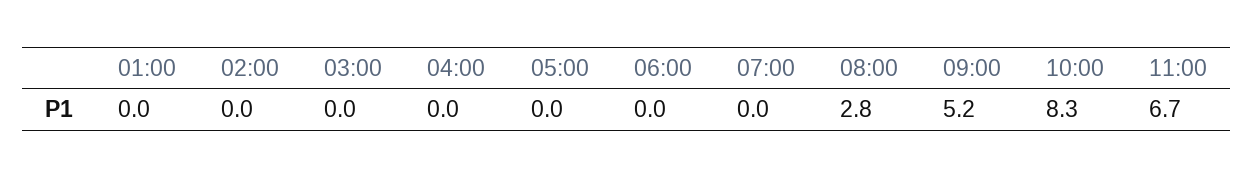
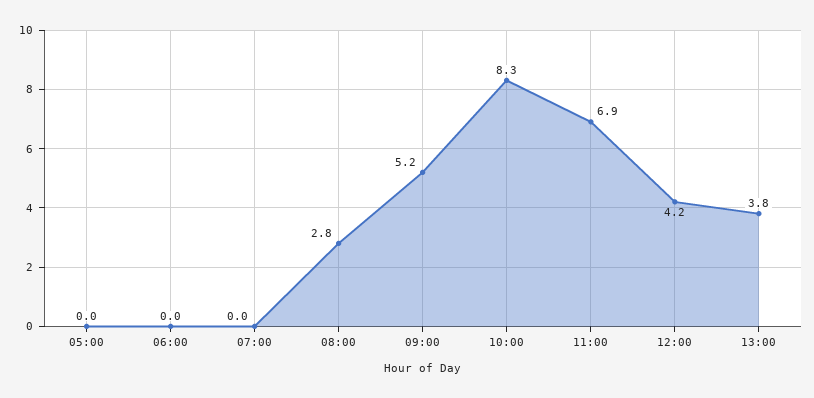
01:00: 0 -> none
02:00: 0 -> none
03:00: 0 -> none
04:00: 0 -> none
11:00: 6.7 -> 6.9
12:00: none -> 4.2
13:00: none -> 3.8

